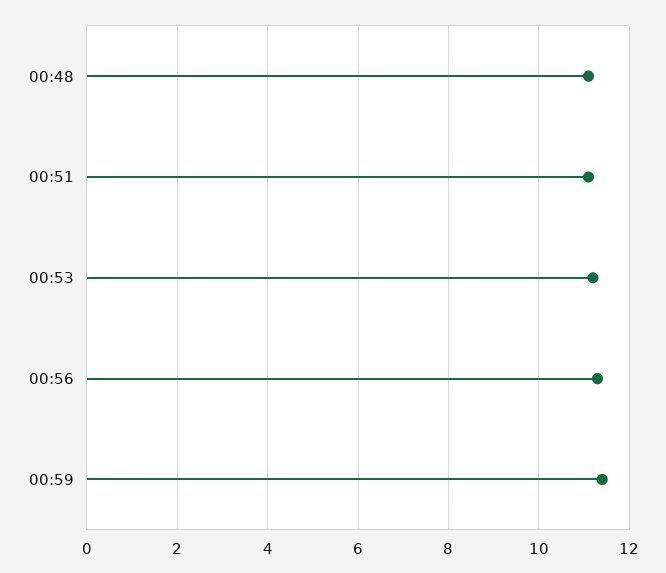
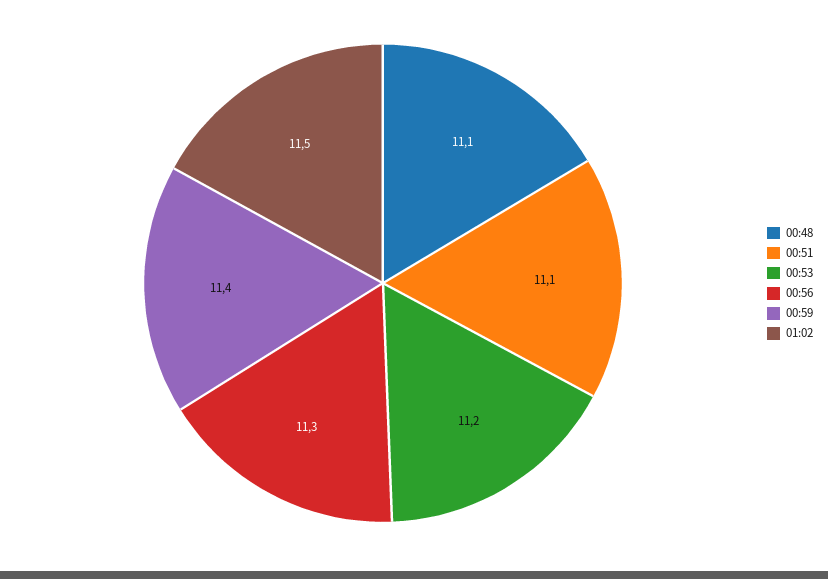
01:02: none -> 11.5

